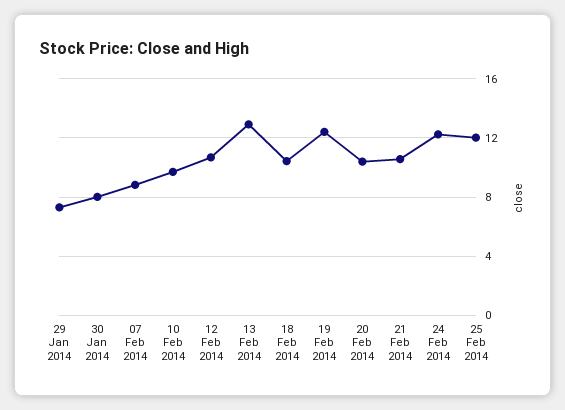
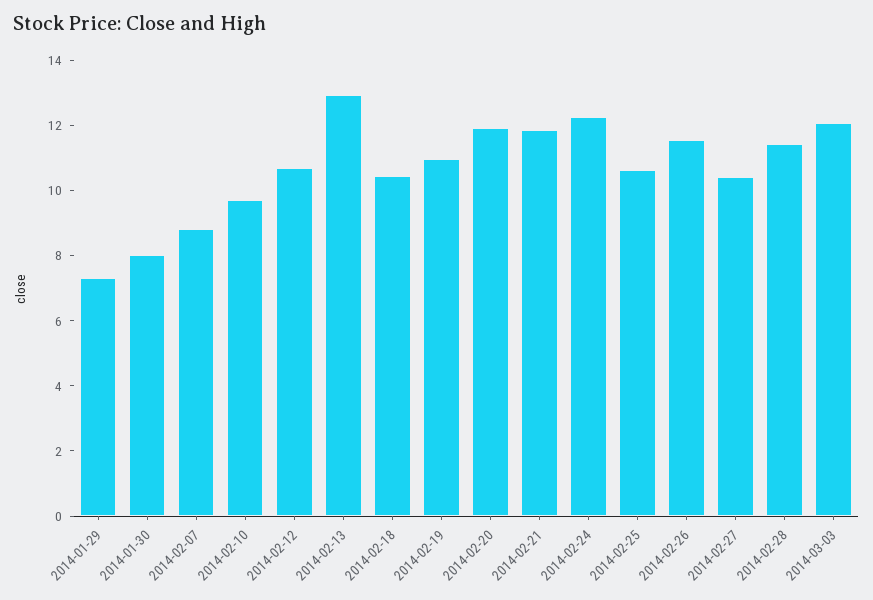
19 Feb 2014: 12.5 -> 11
20 Feb 2014: 10.5 -> 12
21 Feb 2014: 10.5 -> 12
25 Feb 2014: 12 -> 10.5
2014-02-26: none -> 11.5
2014-02-27: none -> 10.5
2014-02-28: none -> 11.5
2014-03-03: none -> 12

